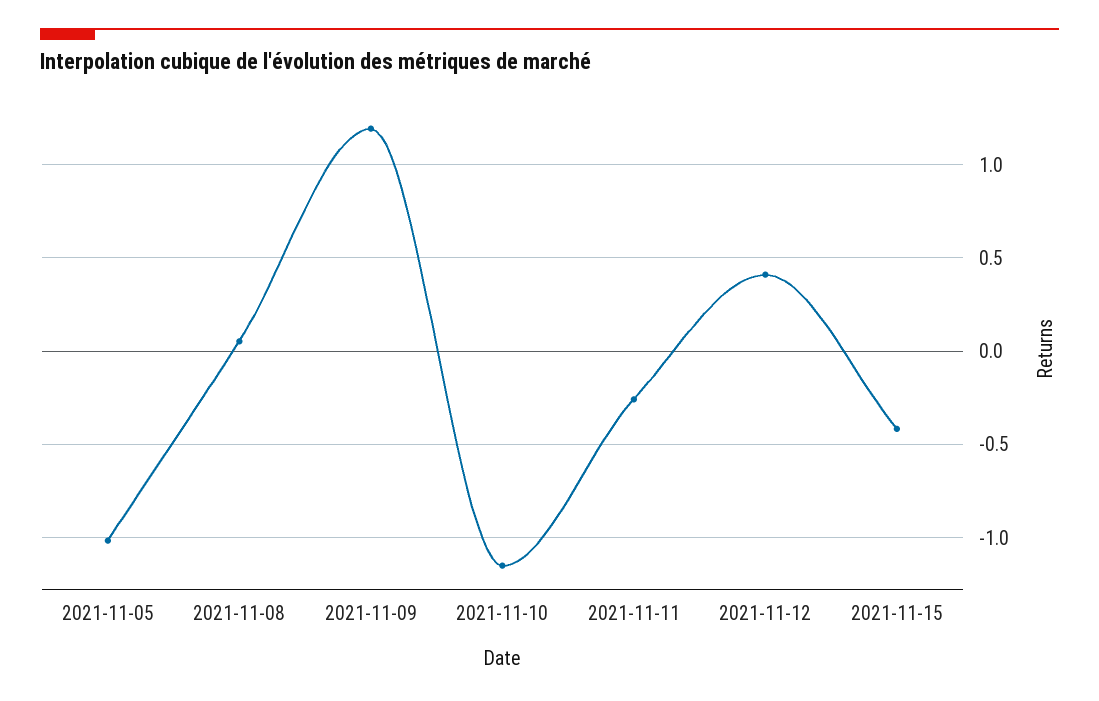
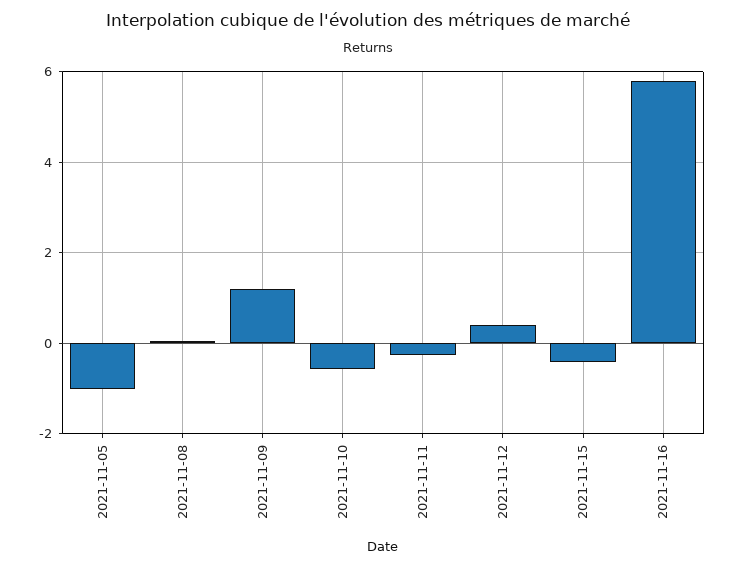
2021-11-10: -1.15 -> -0.6
2021-11-16: none -> 5.8

